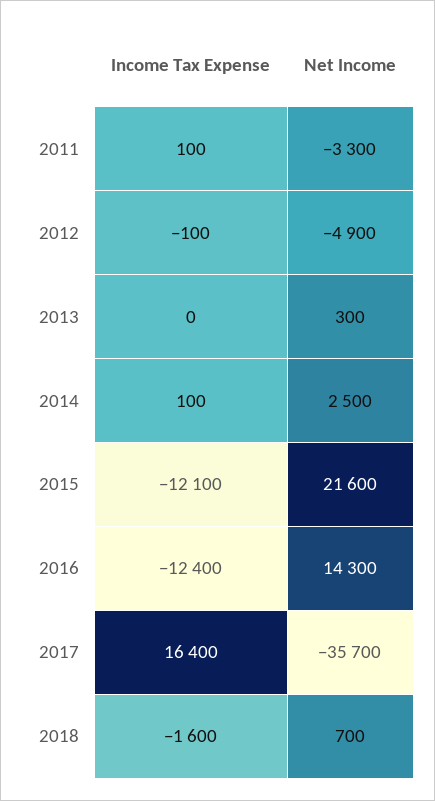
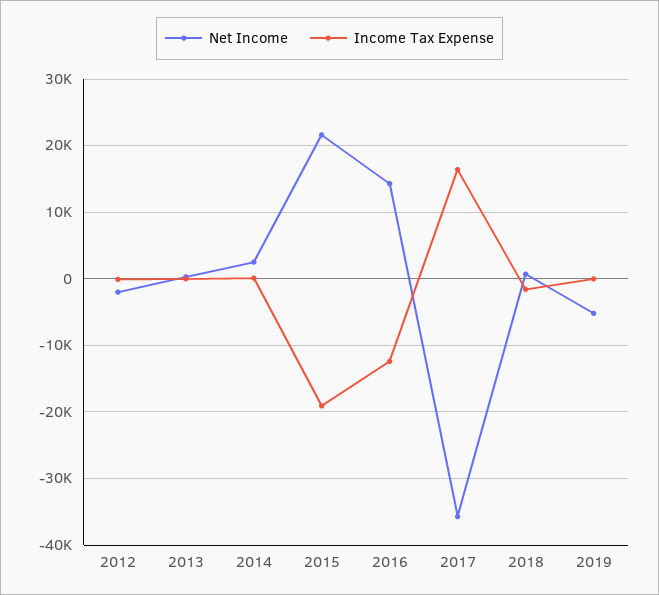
Income Tax Expense, 2011: 100 -> none
Net Income, 2011: -3300 -> none
Net Income, 2012: -4900 -> -2000
Income Tax Expense, 2015: -12100 -> -19000
Net Income, 2019: none -> -5000
Income Tax Expense, 2019: none -> 0

